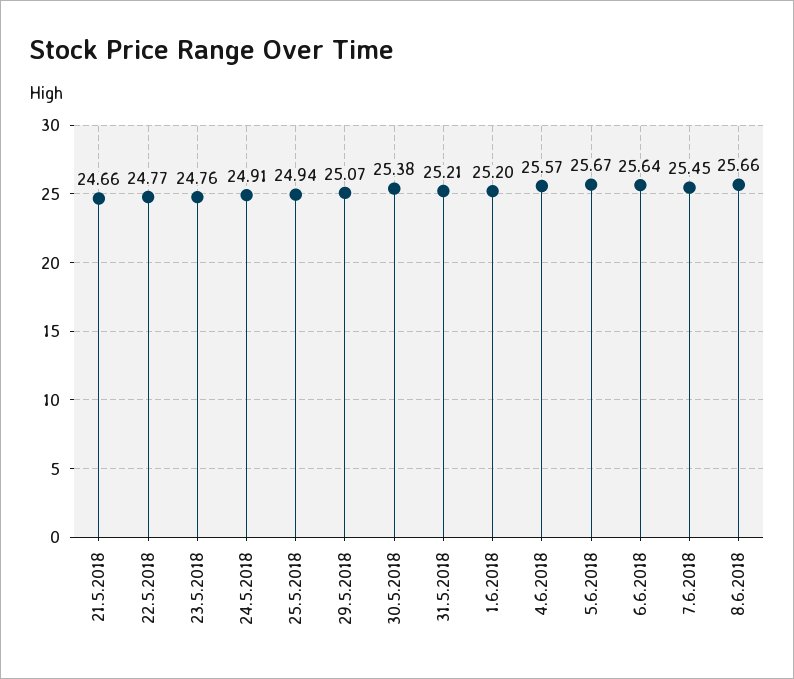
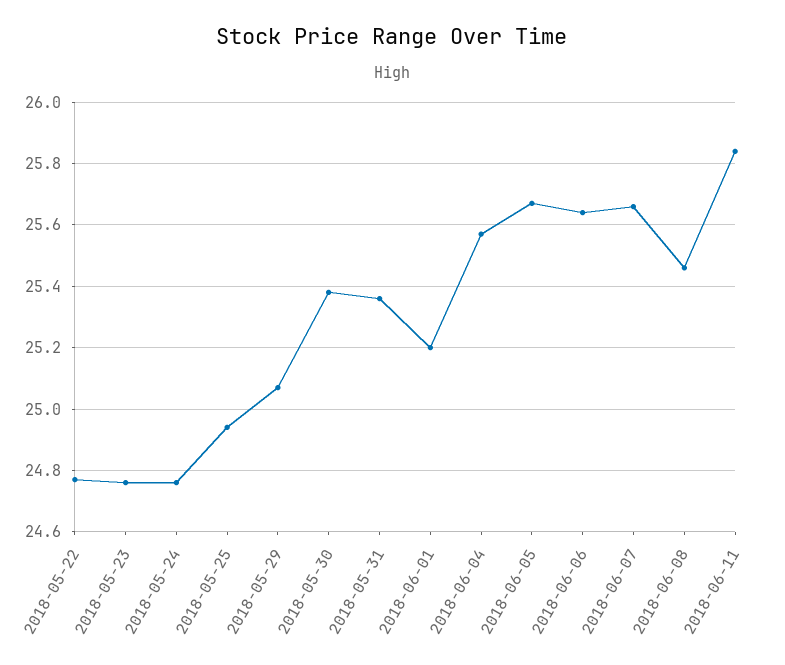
21.5.2018: 24.66 -> none
24.5.2018: 24.91 -> 24.75
31.5.2018: 25.21 -> 25.35
7.6.2018: 25.45 -> 25.65
8.6.2018: 25.66 -> 25.45
2018-06-11: none -> 25.85

